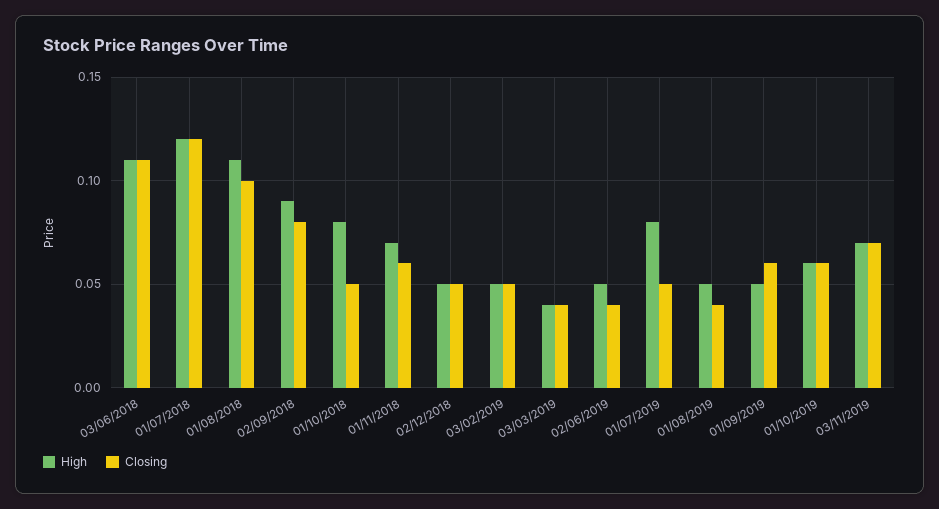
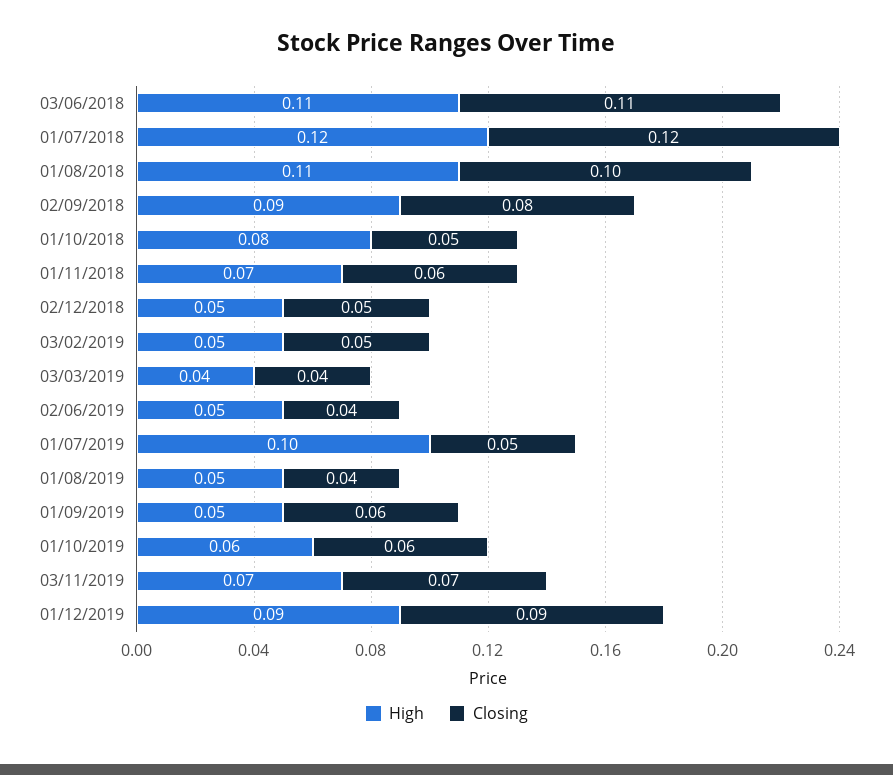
High, 01/07/2019: 0.08 -> 0.1
High, 01/12/2019: none -> 0.09
Closing, 01/12/2019: none -> 0.09

